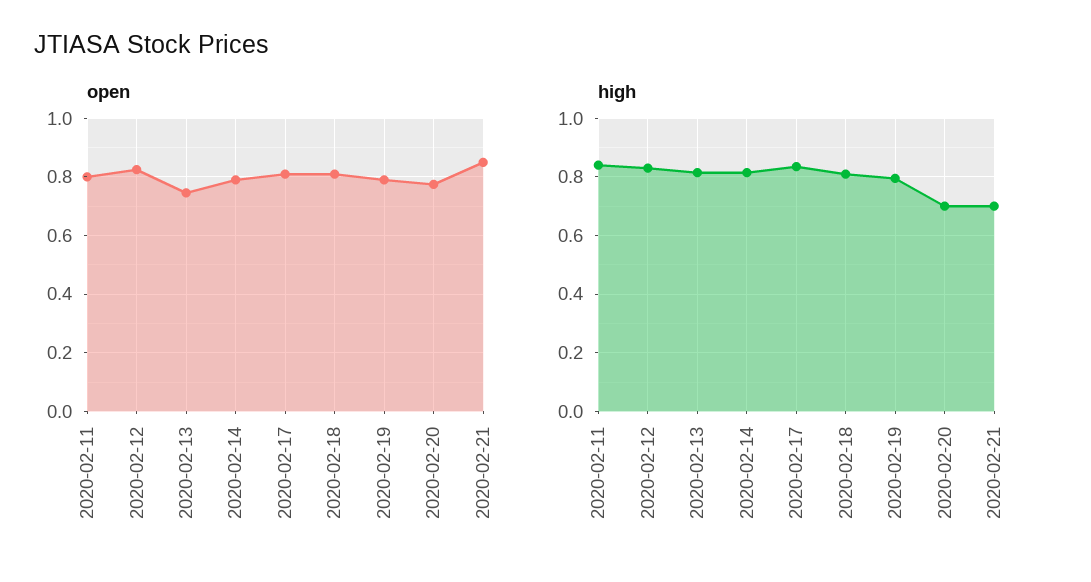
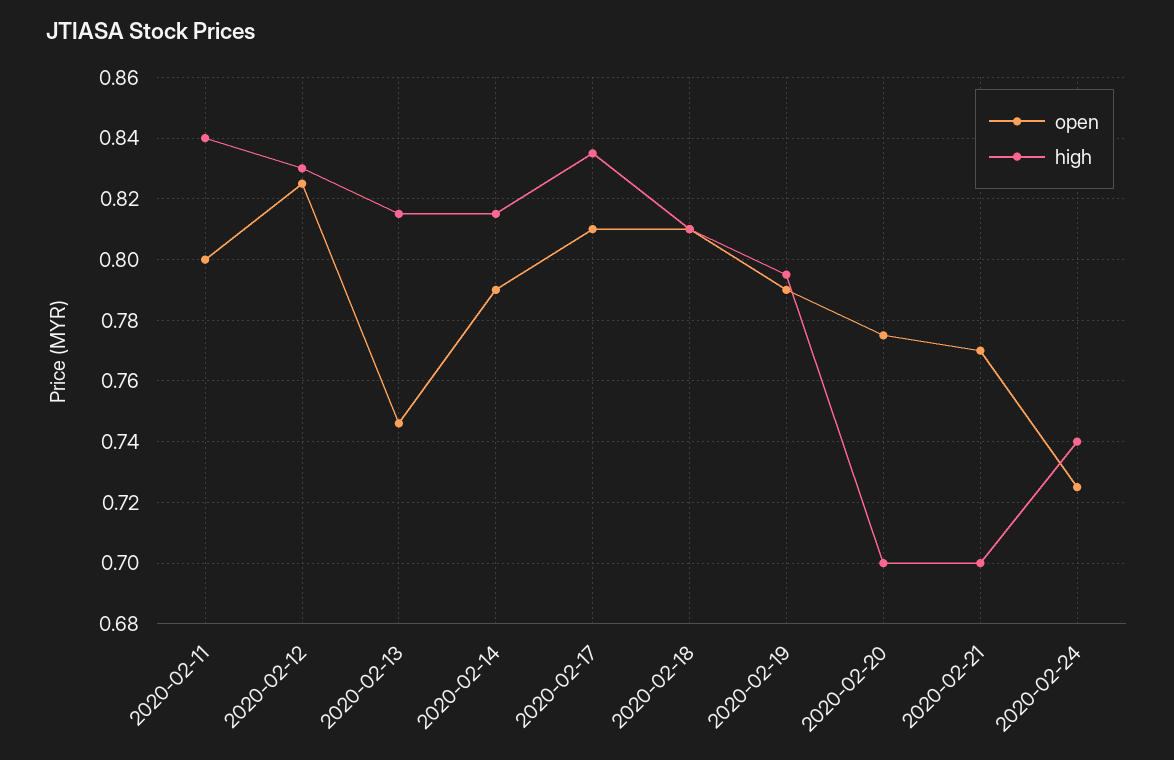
open, 2020-02-21: 0.85 -> 0.77
open, 2020-02-24: none -> 0.725
high, 2020-02-24: none -> 0.74

